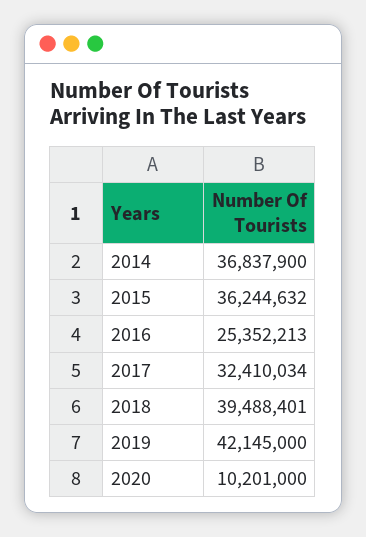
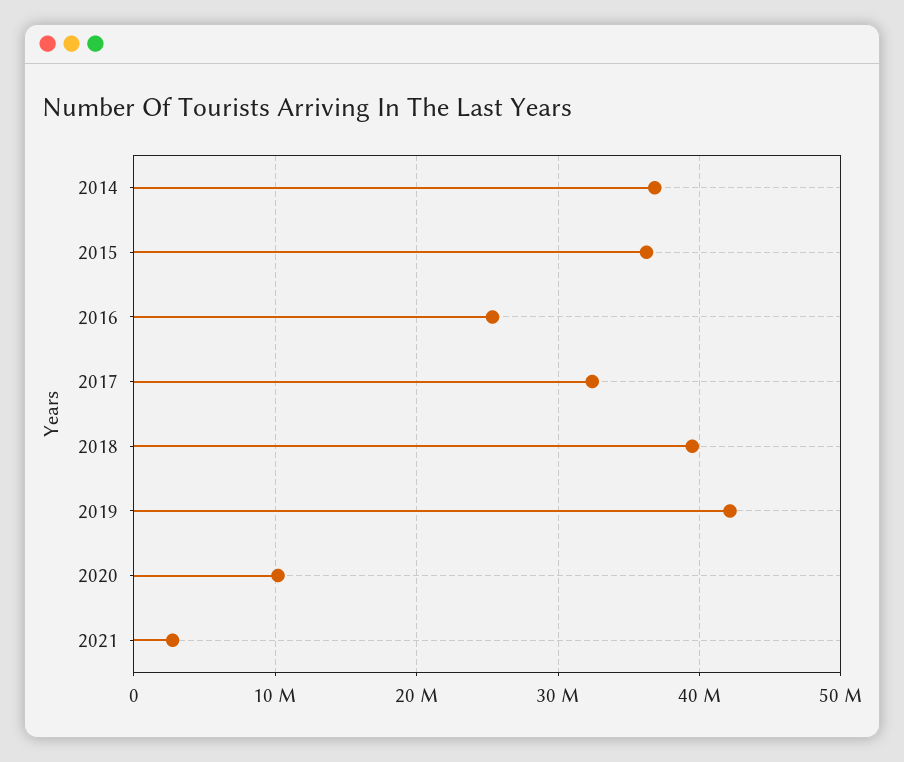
2021: none -> 3000000

